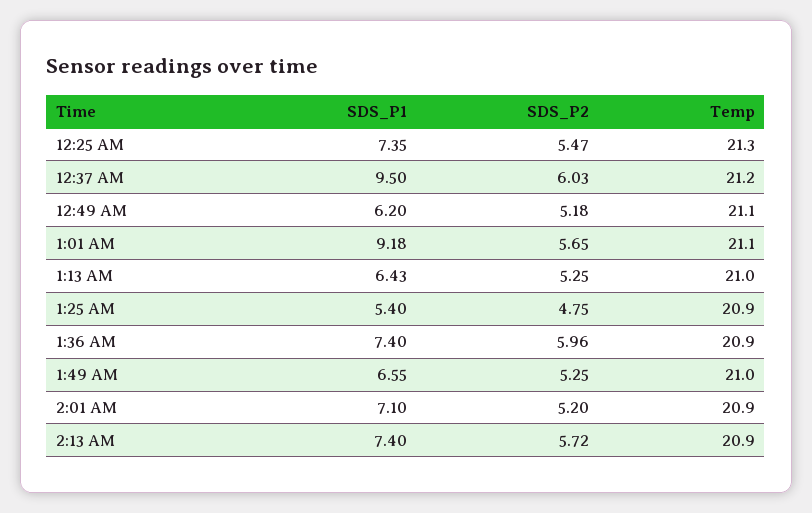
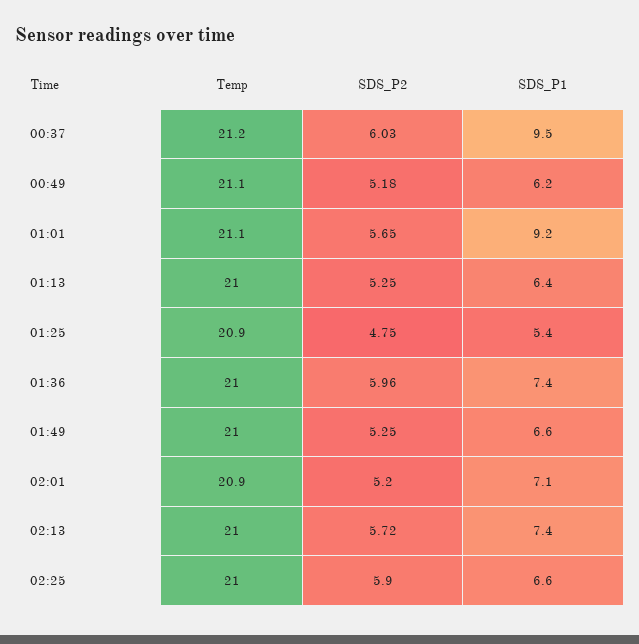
SDS_P1, 12:25 AM: 7.35 -> none
SDS_P2, 12:25 AM: 5.47 -> none
Temp, 12:25 AM: 21.3 -> none
Temp, 1:36 AM: 20.9 -> 21
Temp, 2:13 AM: 20.9 -> 21
Temp, 02:25: none -> 21
SDS_P2, 02:25: none -> 5.9
SDS_P1, 02:25: none -> 6.6

